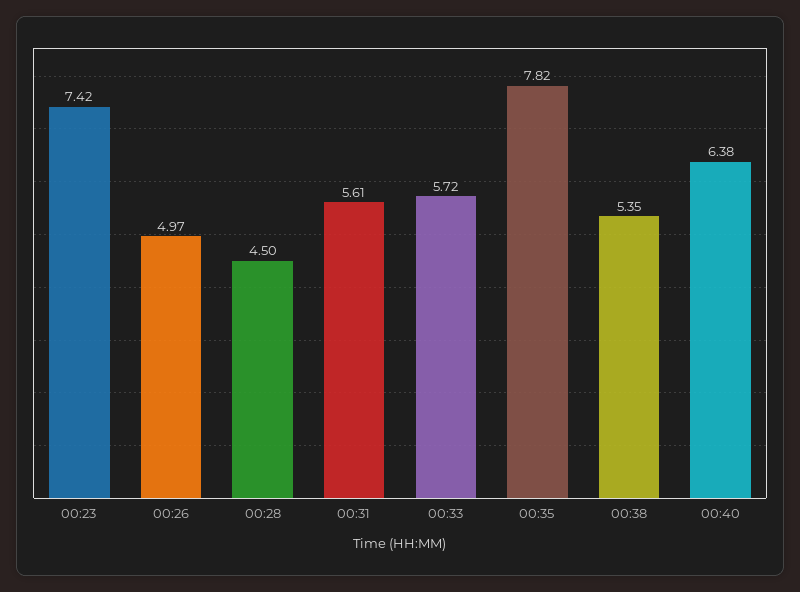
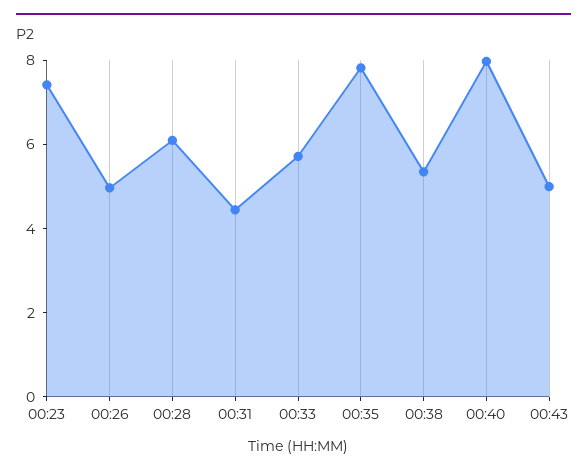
00:28: 4.5 -> 6
00:31: 5.61 -> 4.5
00:40: 6.38 -> 8
00:43: none -> 5

